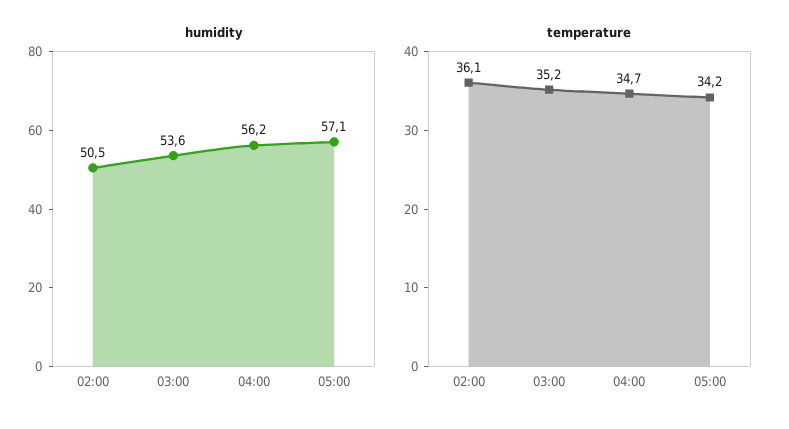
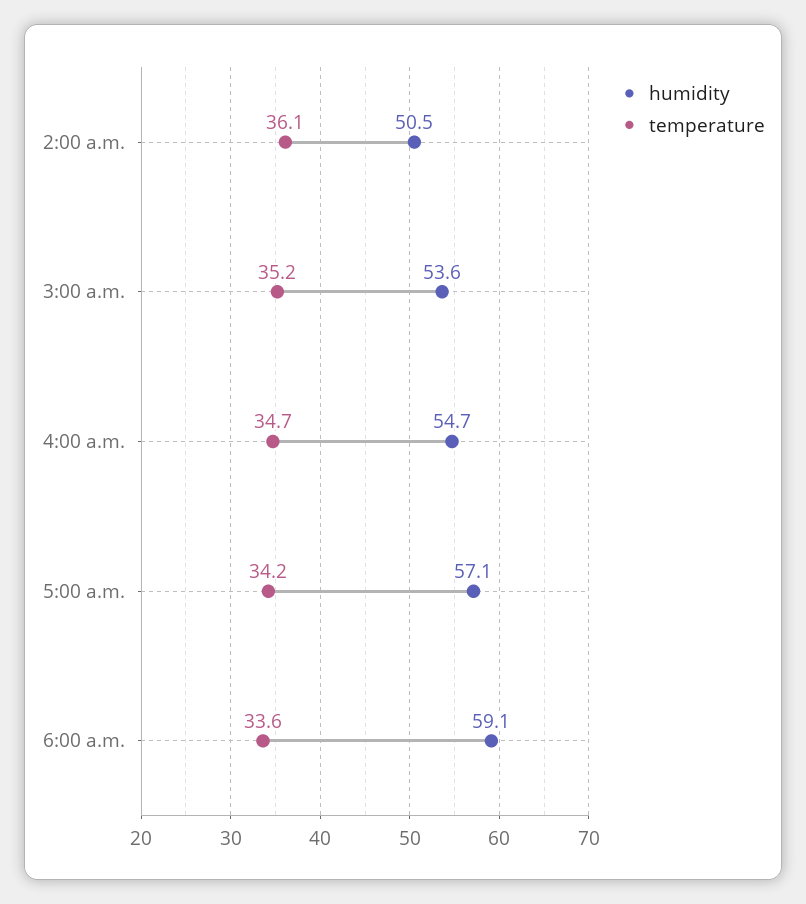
humidity, 04:00: 56.2 -> 54.7
humidity, 6:00 a.m.: none -> 59.1
temperature, 6:00 a.m.: none -> 33.6

